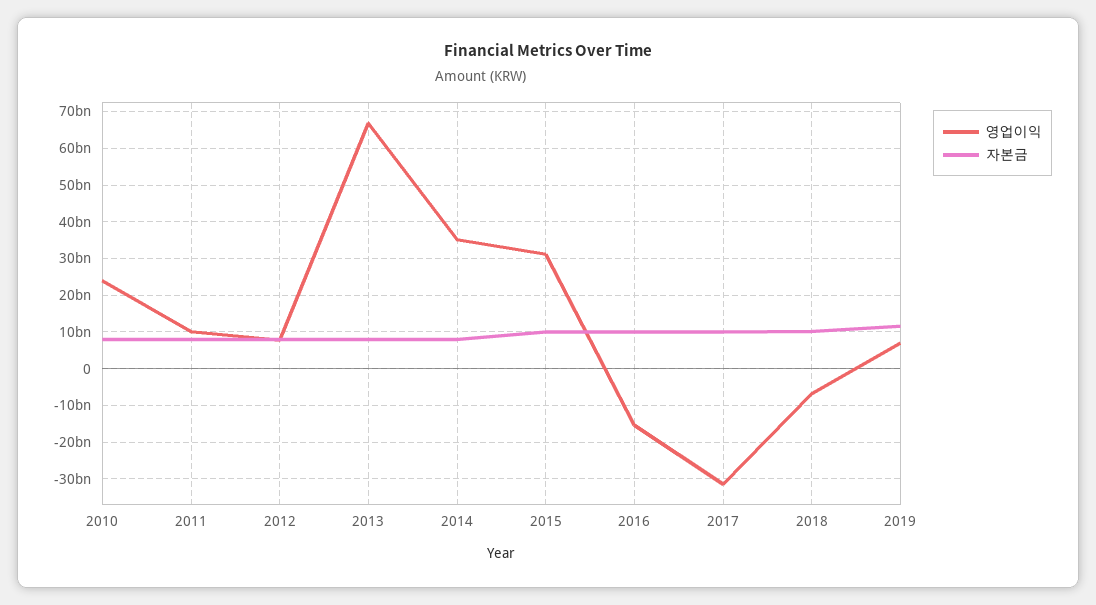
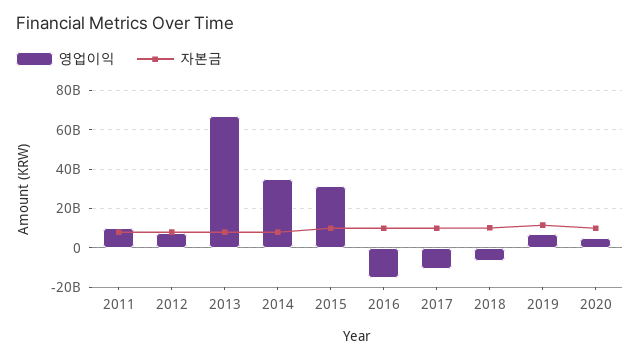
영업이익, 2010: 24000000000 -> none
자본금, 2010: 8000000000 -> none
영업이익, 2017: -32000000000 -> -10000000000
영업이익, 2020: none -> 5000000000
자본금, 2020: none -> 10000000000

